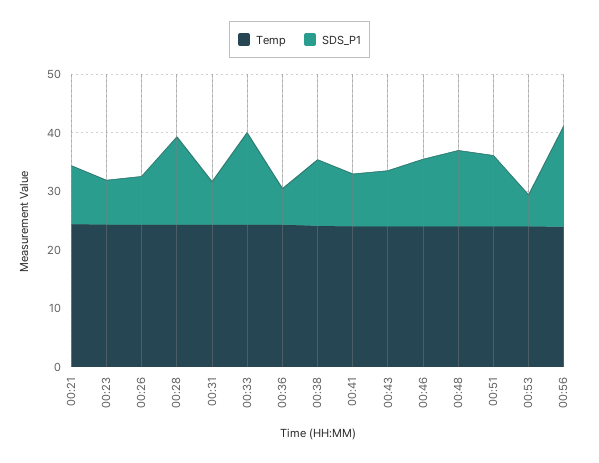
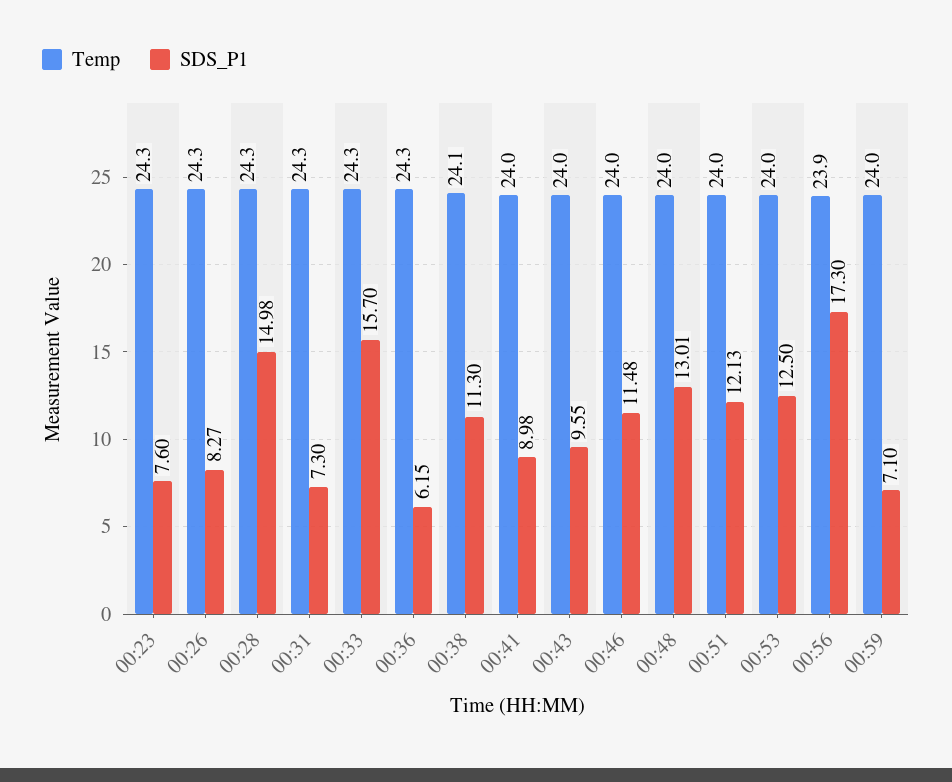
Temp, 00:21: 24 -> none
SDS_P1, 00:21: 10 -> none
SDS_P1, 00:53: 6 -> 12.5
Temp, 00:59: none -> 24
SDS_P1, 00:59: none -> 7.1

